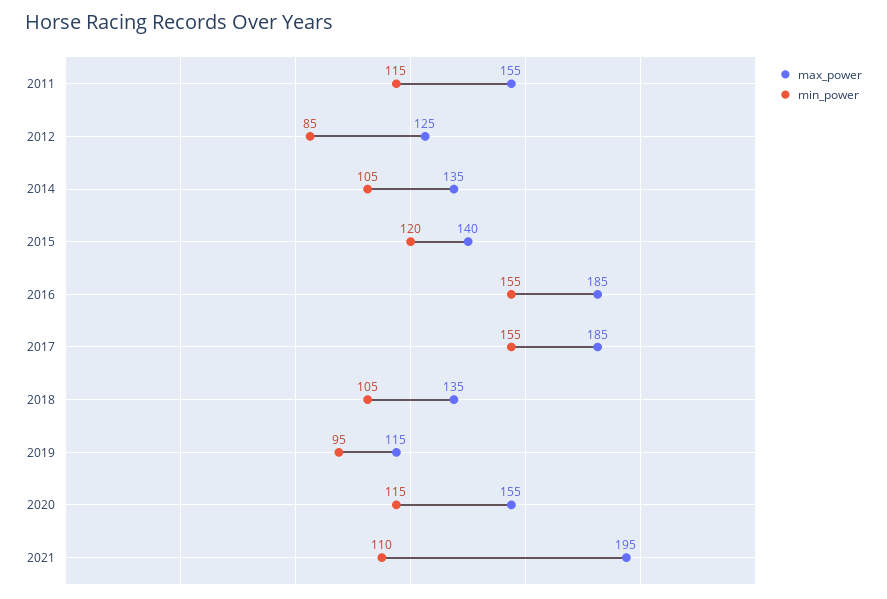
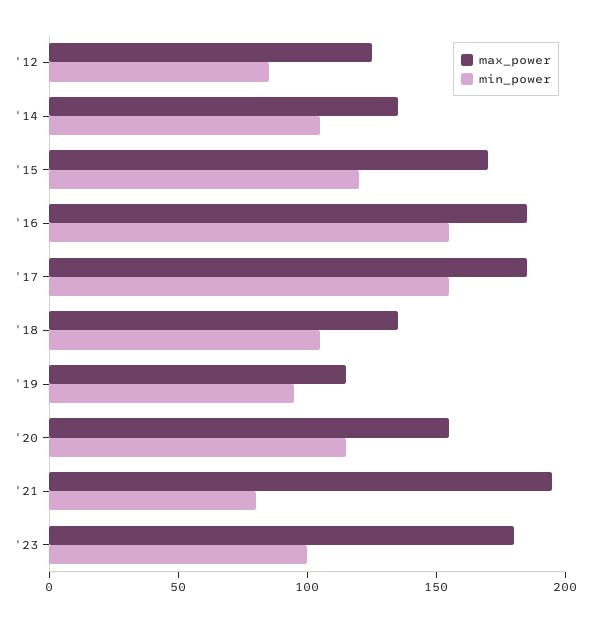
max_power, 2011: 155 -> none
min_power, 2011: 115 -> none
max_power, 2015: 140 -> 170
min_power, 2021: 110 -> 80
max_power, '23: none -> 180
min_power, '23: none -> 100

